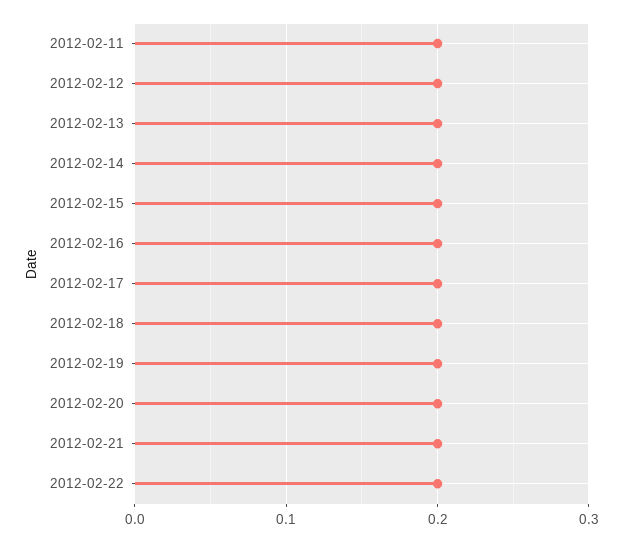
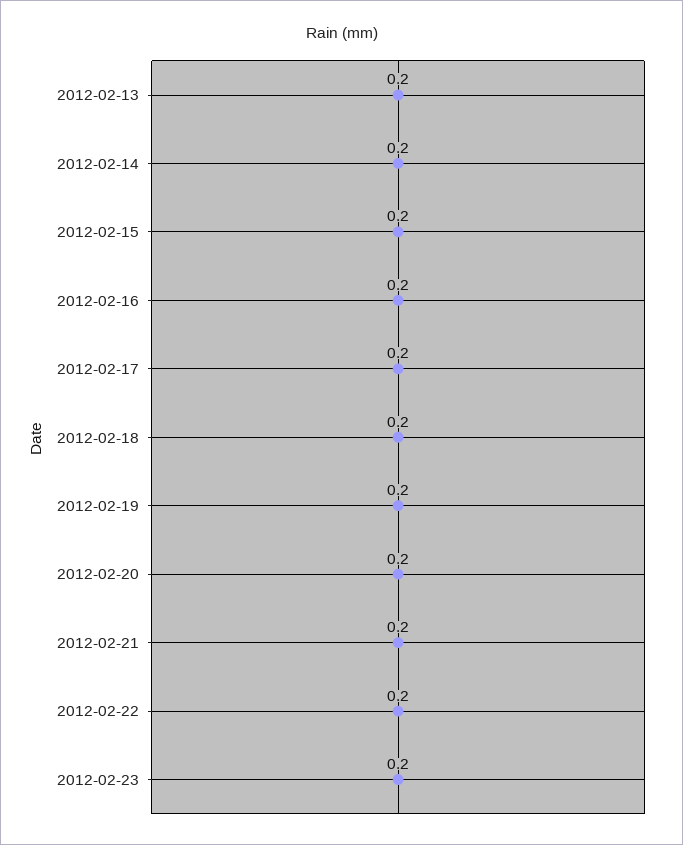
2012-02-11: 0.2 -> none
2012-02-12: 0.2 -> none
2012-02-23: none -> 0.2

